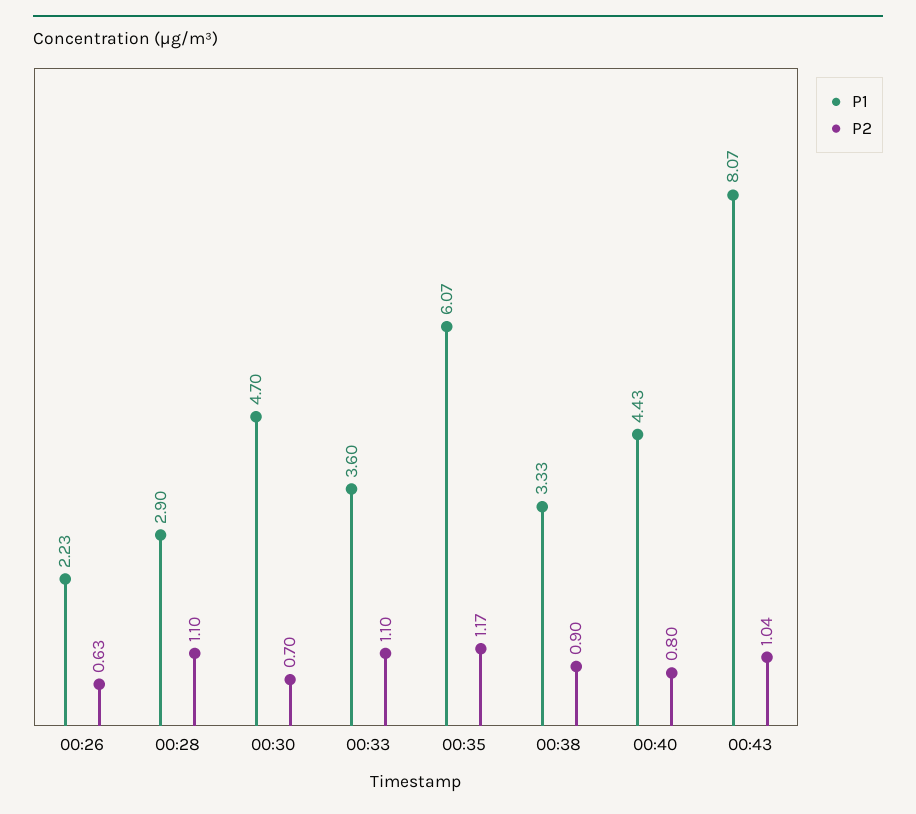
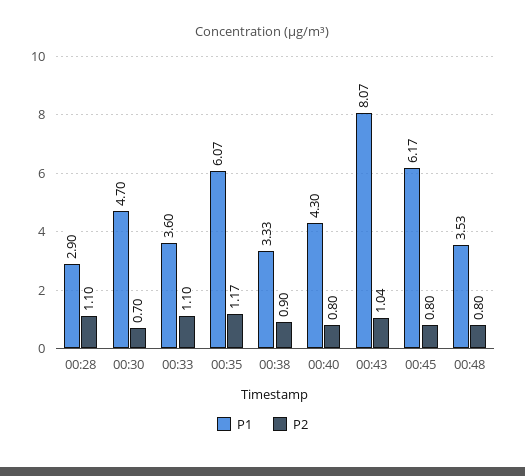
P1, 00:26: 2.23 -> none
P2, 00:26: 0.63 -> none
P1, 00:40: 4.43 -> 4.3
P1, 00:45: none -> 6.17
P2, 00:45: none -> 0.8
P1, 00:48: none -> 3.53
P2, 00:48: none -> 0.8

